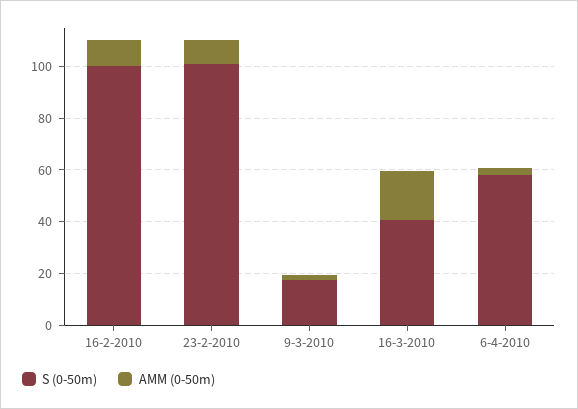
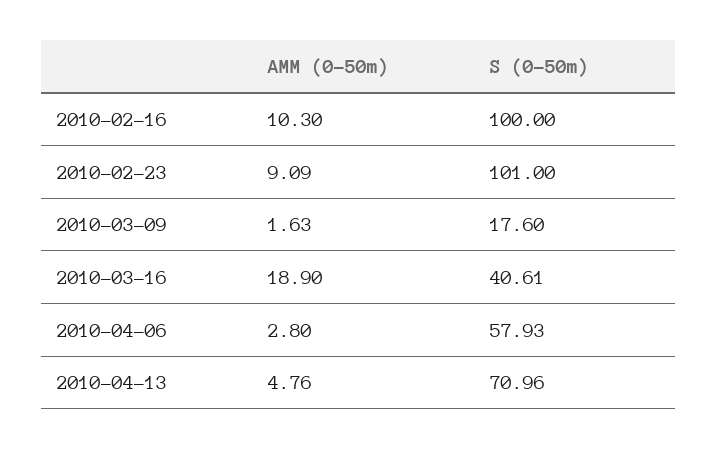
AMM (0-50m), 2010-04-13: none -> 4.76
S (0-50m), 2010-04-13: none -> 70.96

